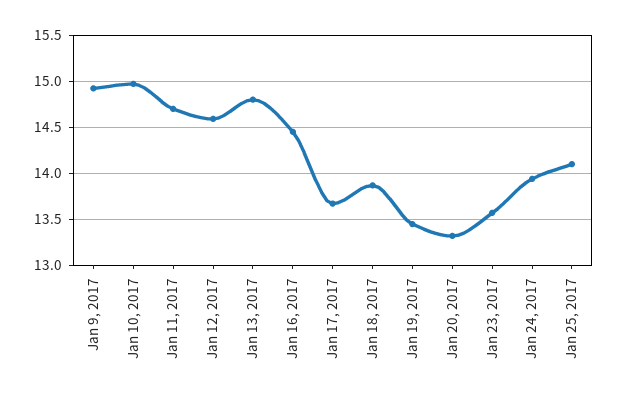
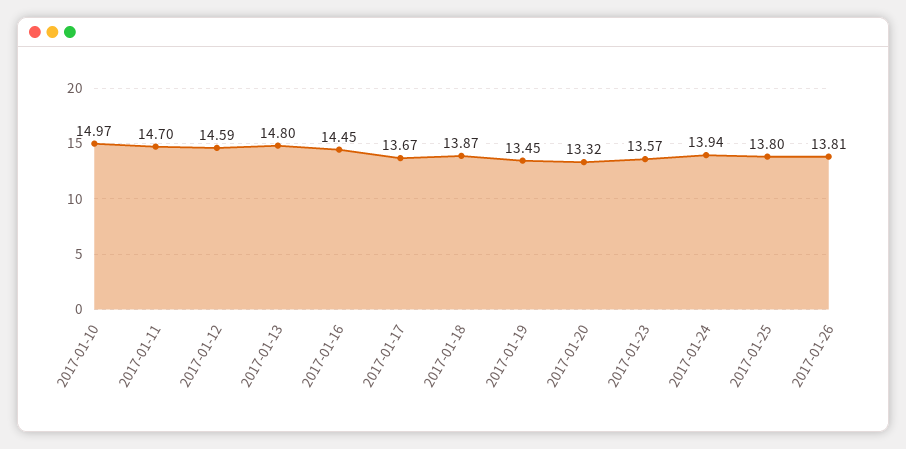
Jan 9, 2017: 14.9 -> none
Jan 25, 2017: 14.1 -> 13.8
2017-01-26: none -> 13.81

